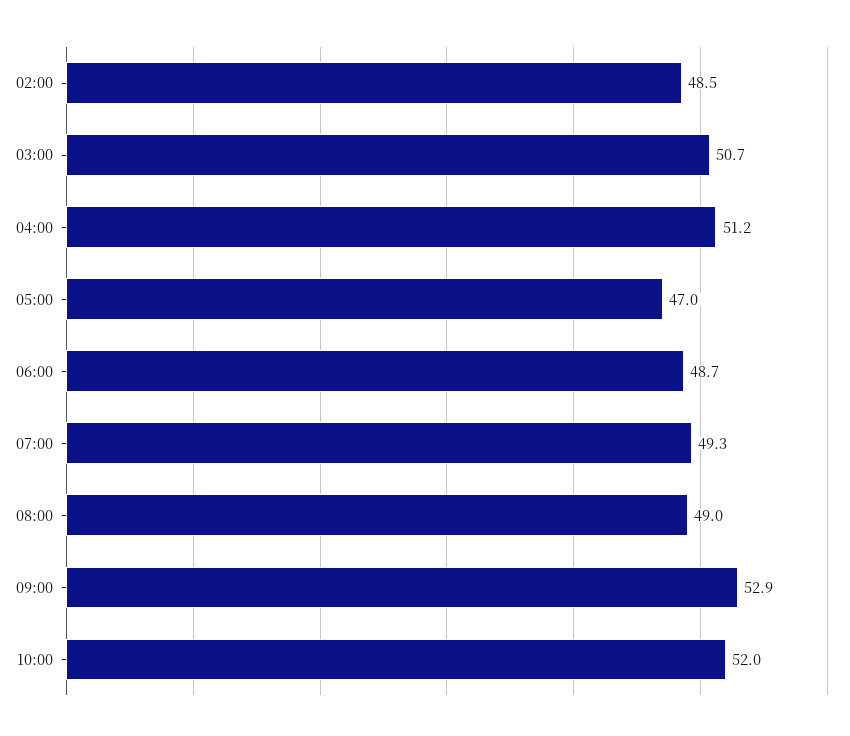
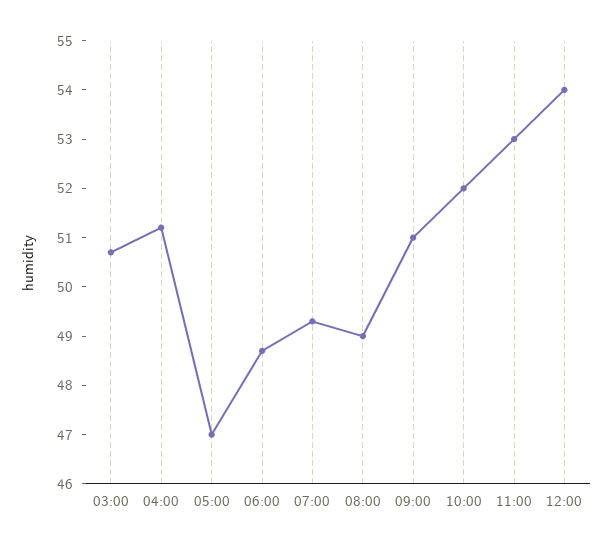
02:00: 48.5 -> none
09:00: 52.9 -> 51
11:00: none -> 53
12:00: none -> 54

